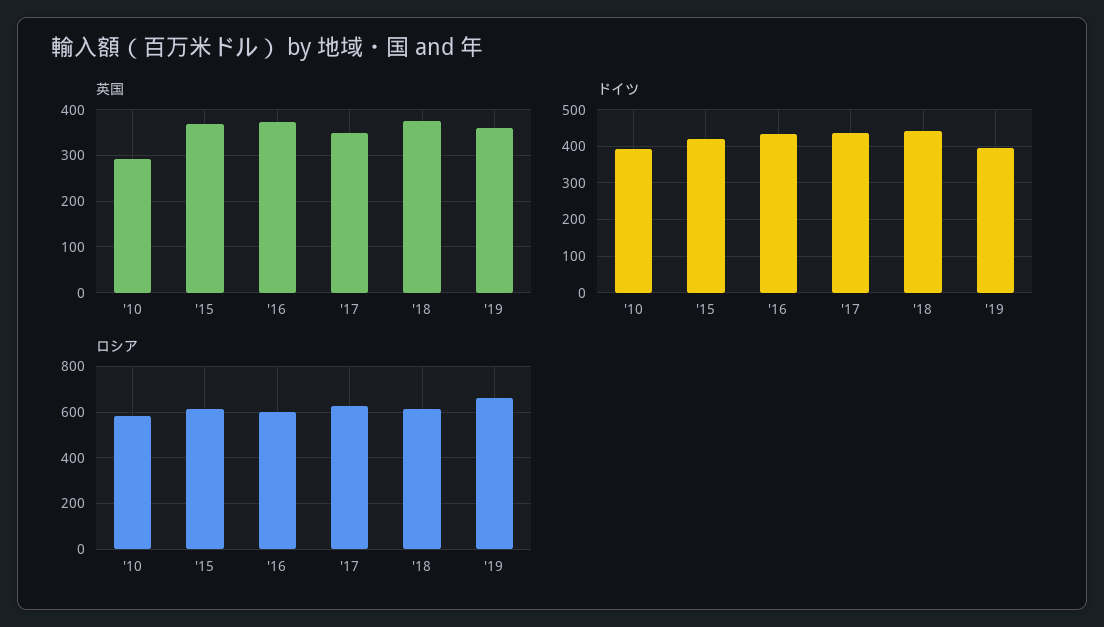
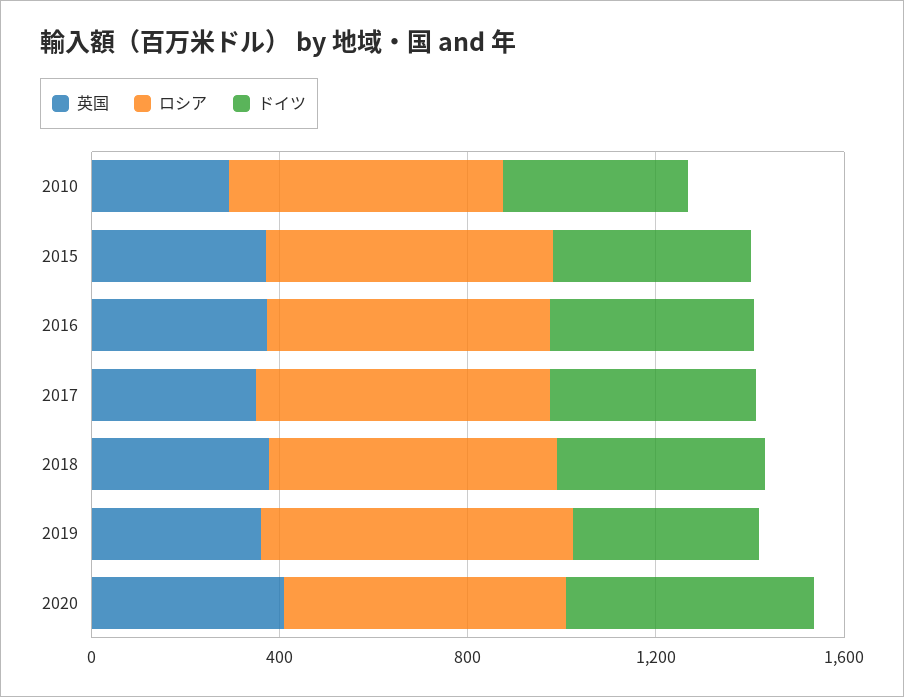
英国, 2020: none -> 400
ロシア, 2020: none -> 600
ドイツ, 2020: none -> 500

